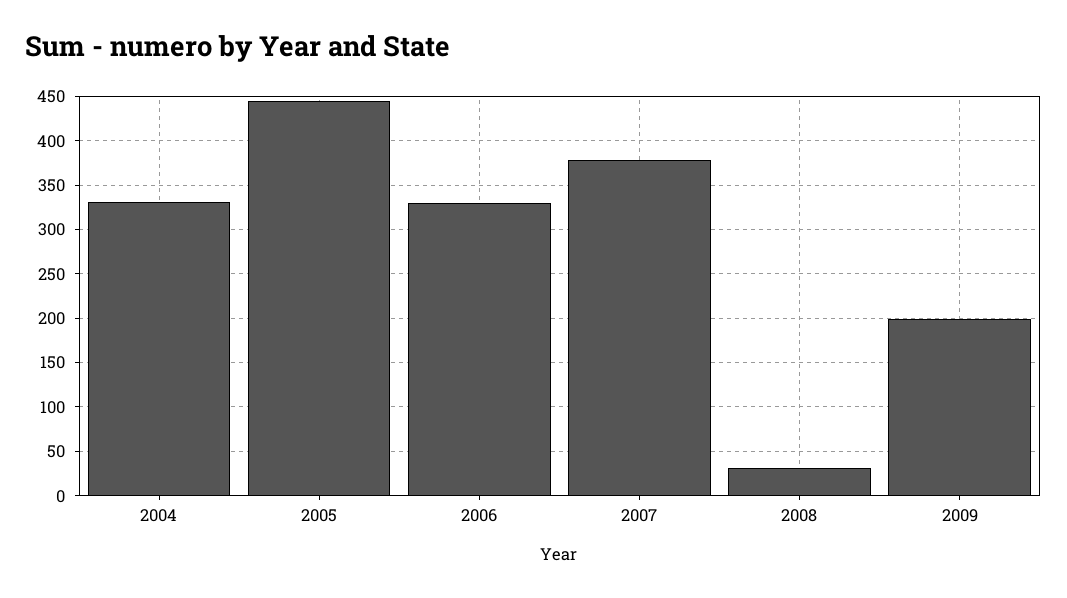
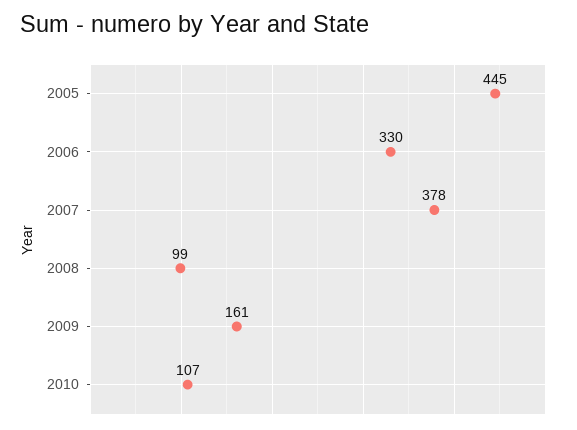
2004: 330 -> none
2008: 30 -> 99
2009: 200 -> 161
2010: none -> 107

